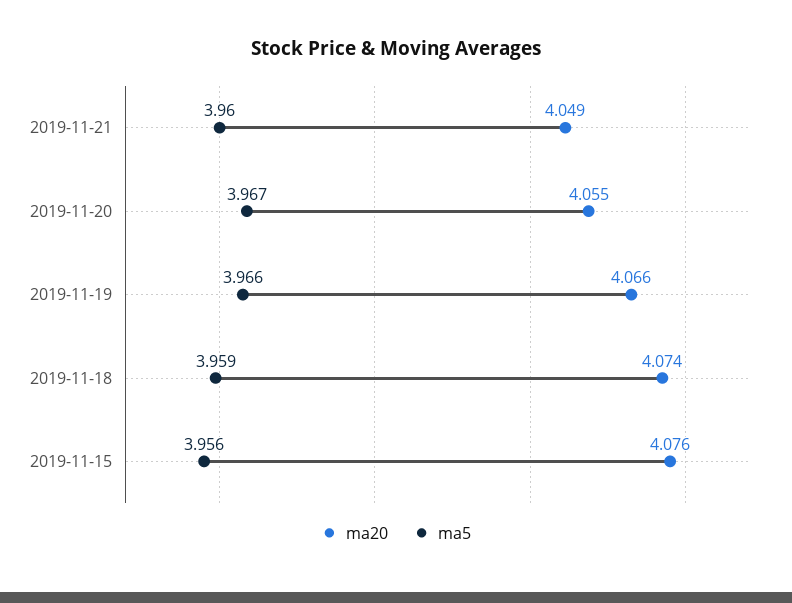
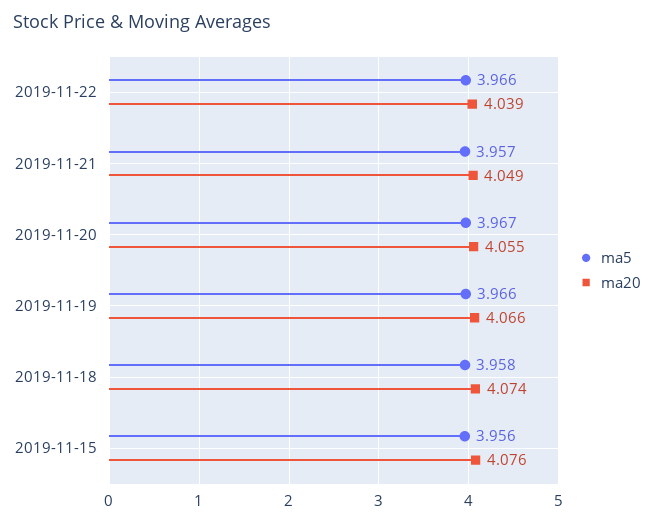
ma5, 2019-11-21: 3.96 -> 3.957
ma5, 2019-11-18: 3.959 -> 3.958
ma5, 2019-11-22: none -> 3.966
ma20, 2019-11-22: none -> 4.039

